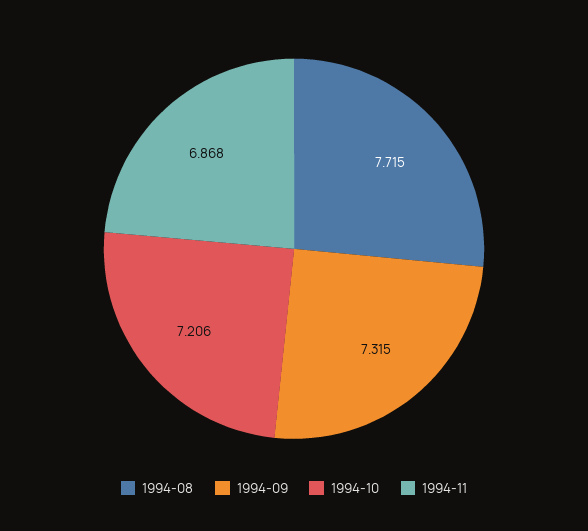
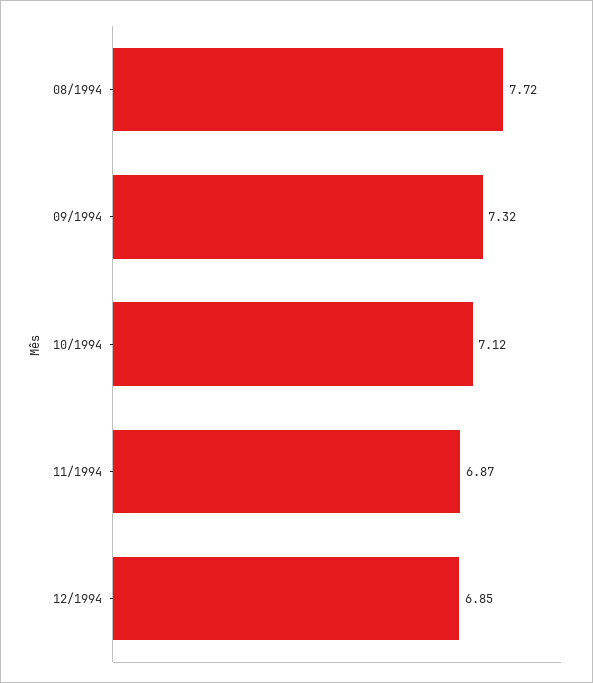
1994-10: 7.206 -> 7.12
12/1994: none -> 6.85

